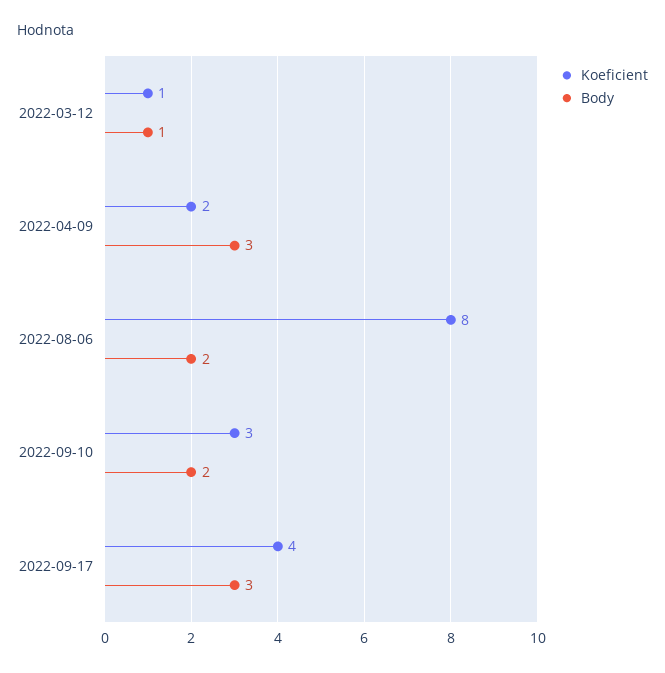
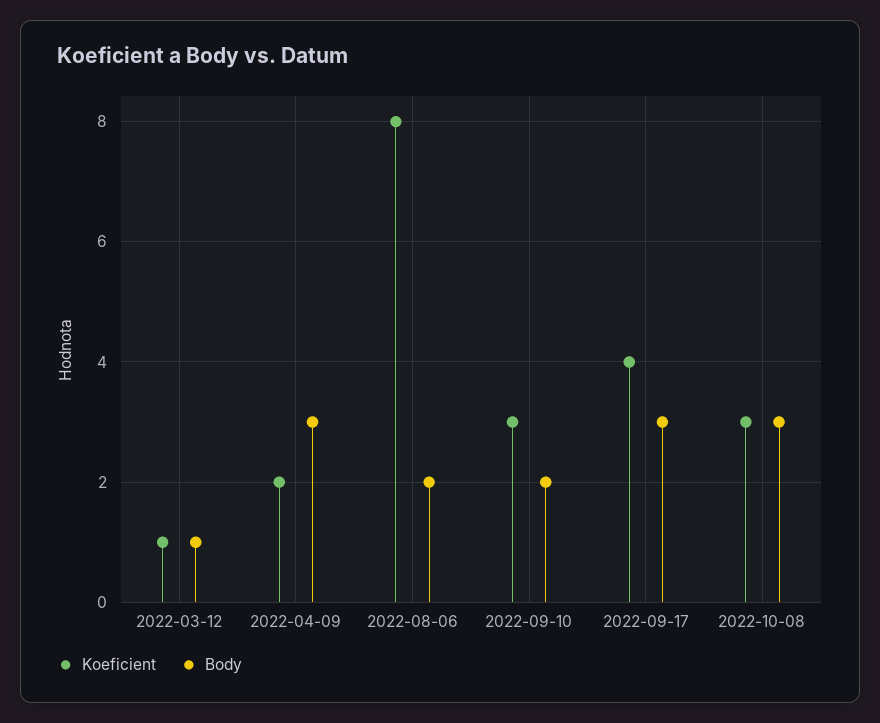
Koeficient, 2022-10-08: none -> 3
Body, 2022-10-08: none -> 3

